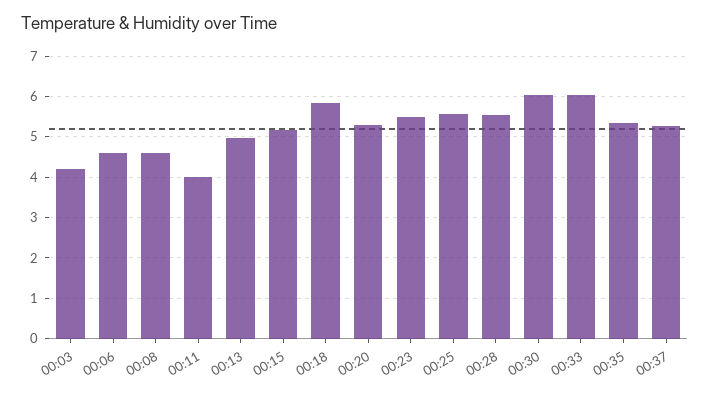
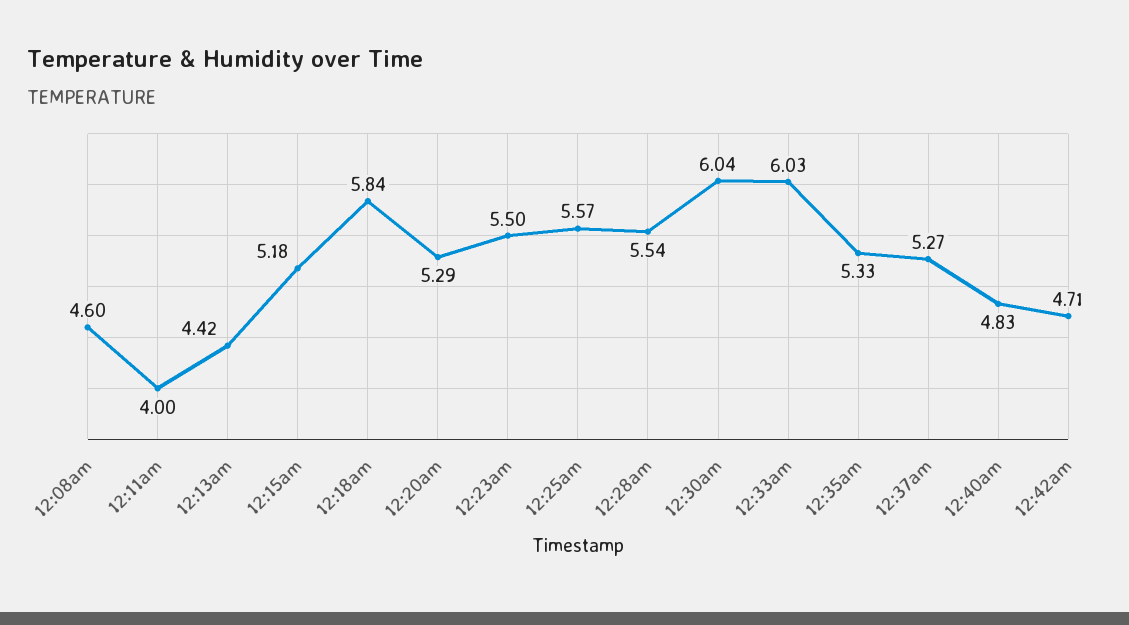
00:03: 4.2 -> none
00:06: 4.6 -> none
00:13: 5 -> 4.42
12:40am: none -> 4.83
12:42am: none -> 4.71

